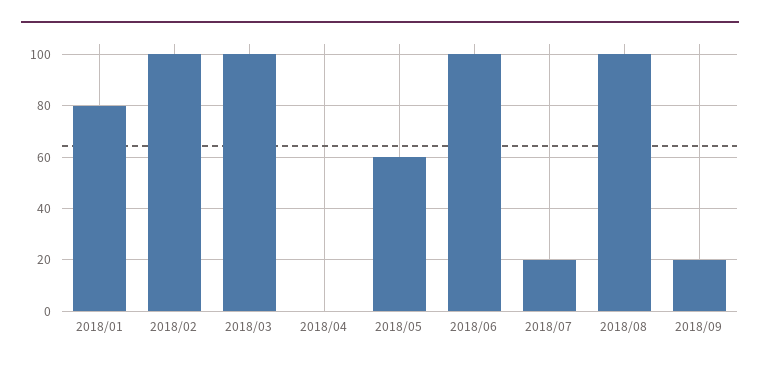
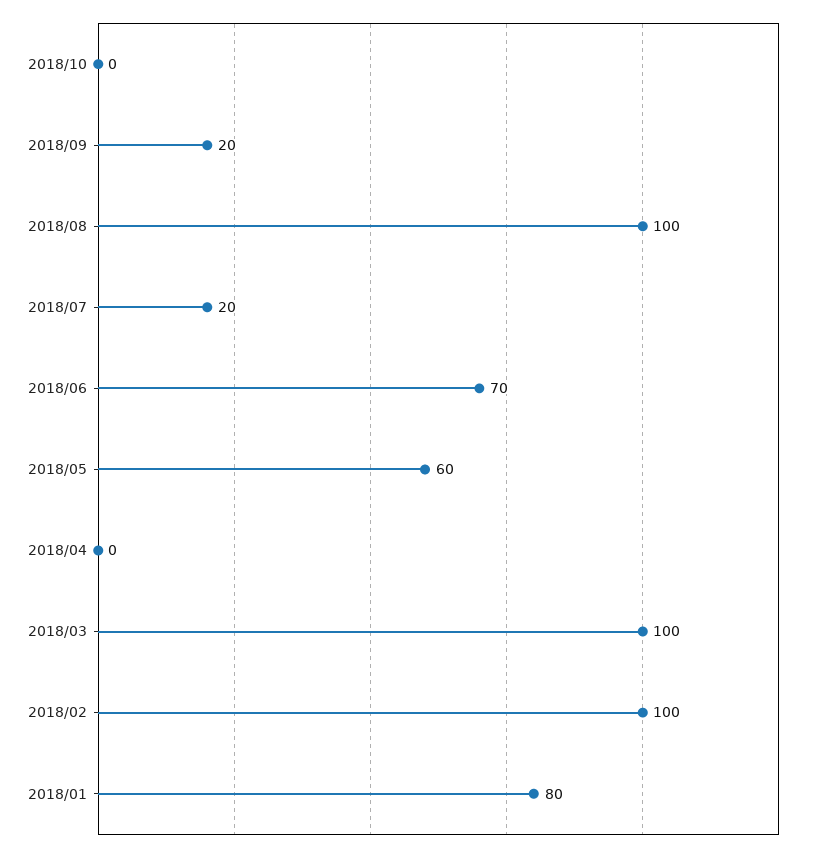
2018/06: 100 -> 70
2018/10: none -> 0

